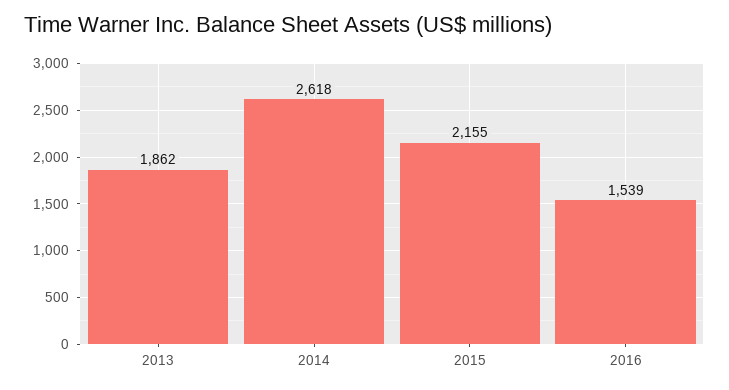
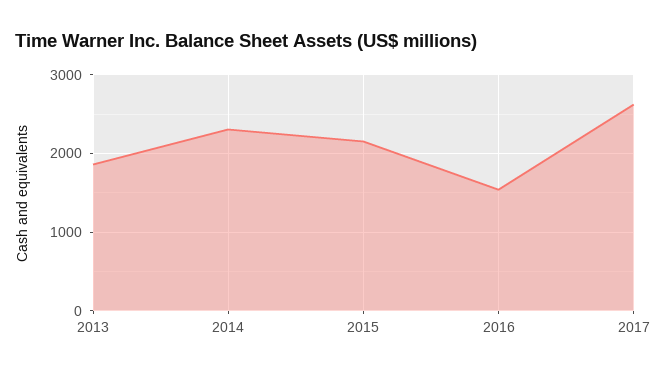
2014: 2618 -> 2300
2017: none -> 2600

